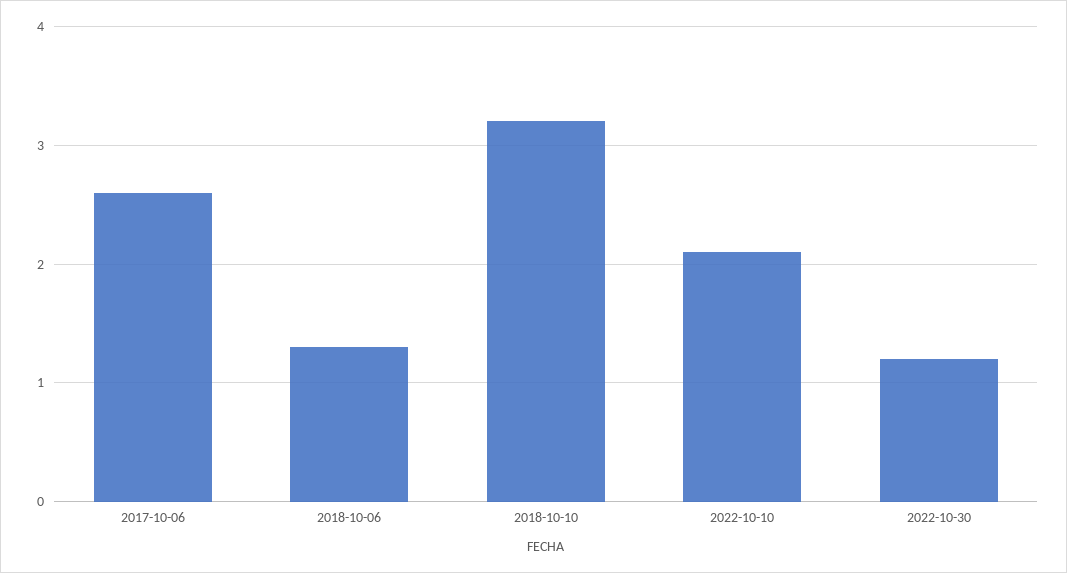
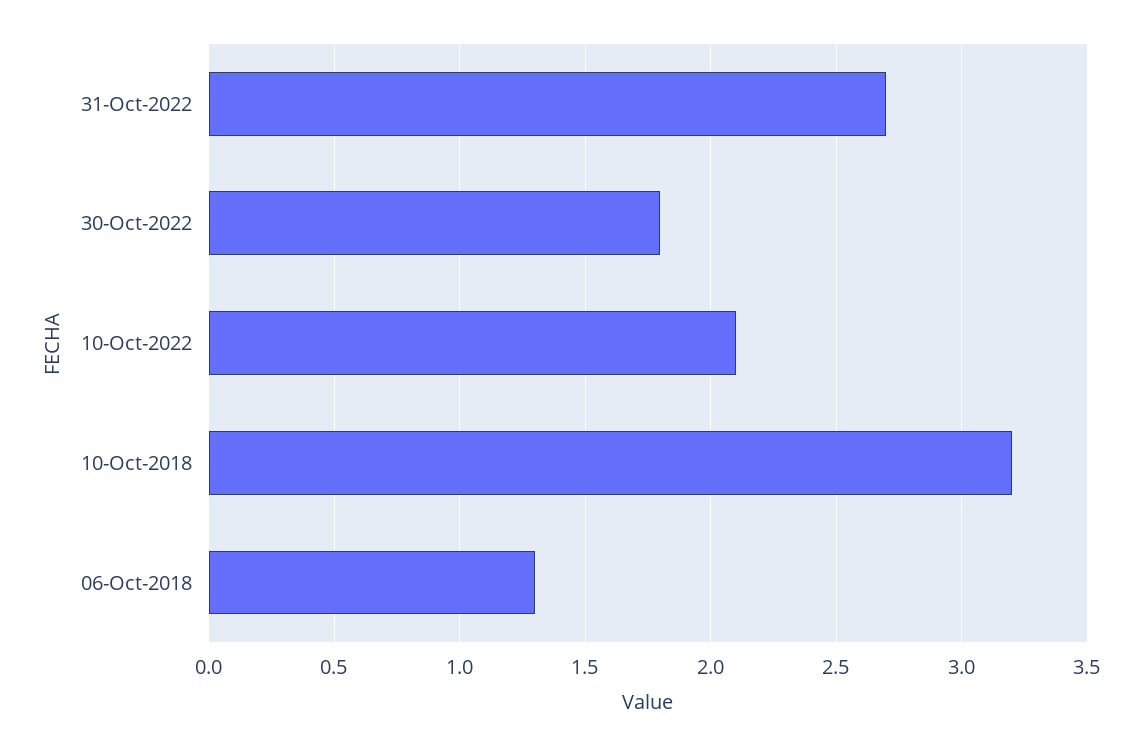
2017-10-06: 2.6 -> none
2022-10-30: 1.2 -> 1.8
31-Oct-2022: none -> 2.7

